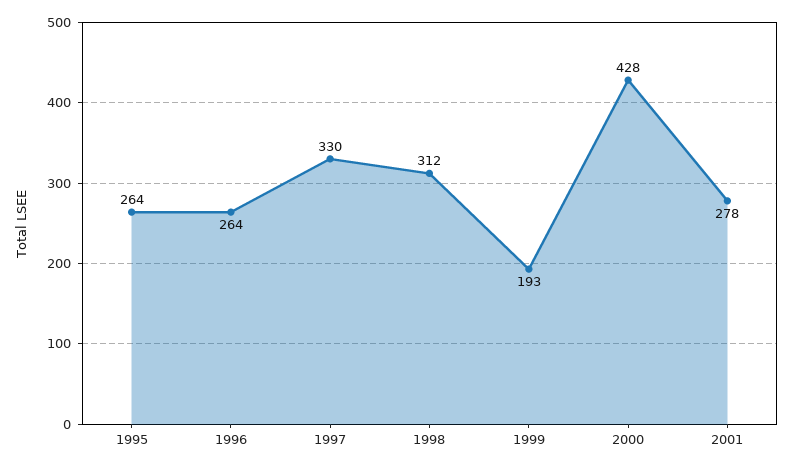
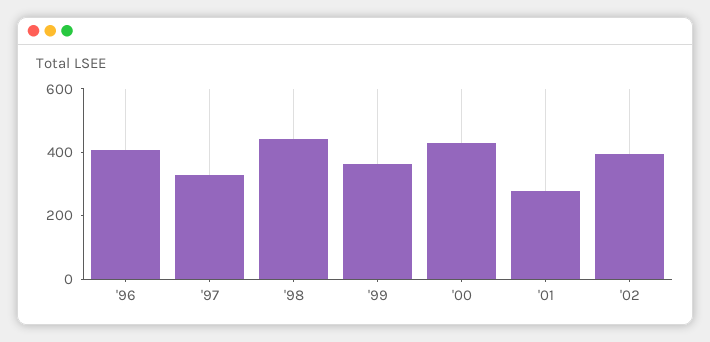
1995: 264 -> none
1996: 264 -> 400
1998: 312 -> 450
1999: 193 -> 350
'02: none -> 400

